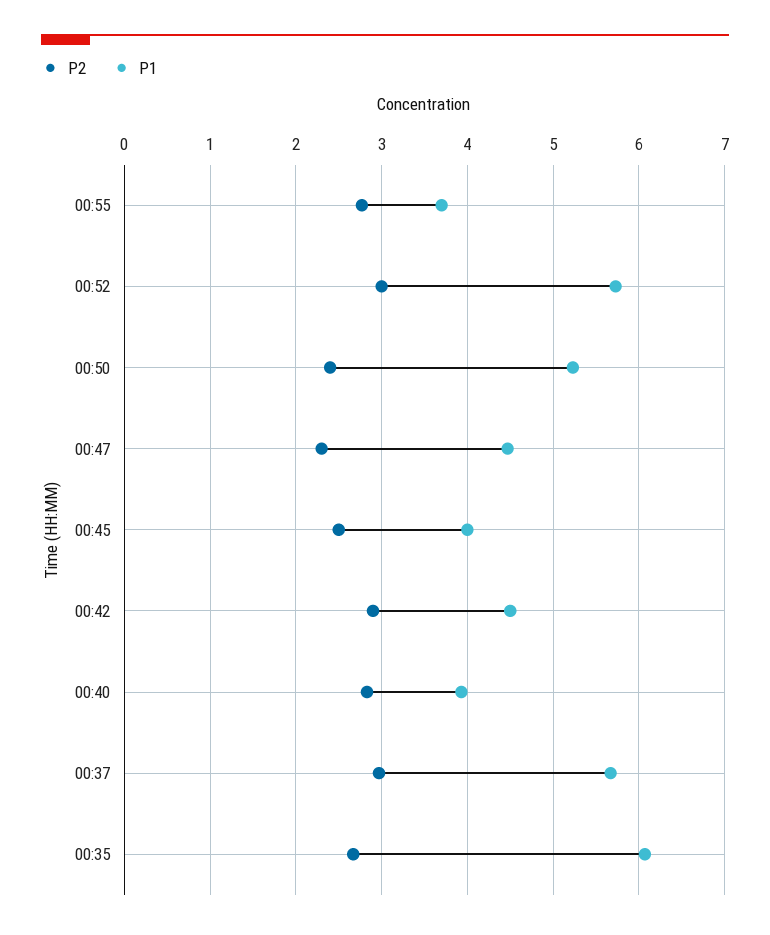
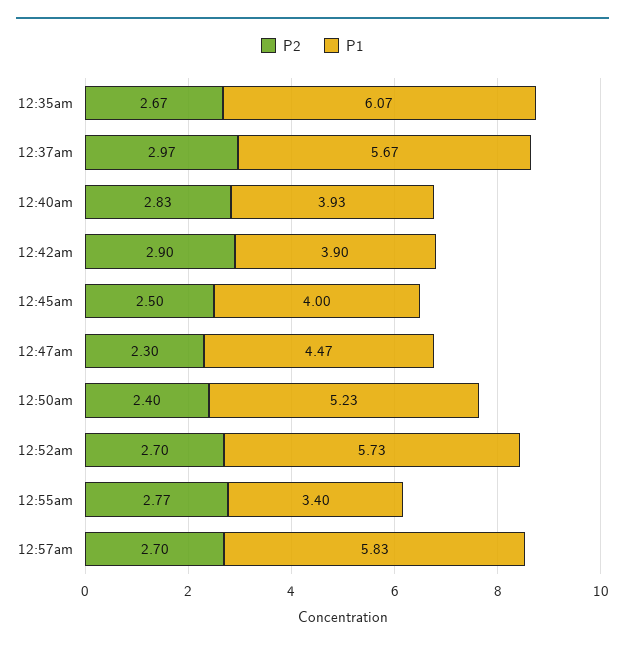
P1, 00:55: 3.7 -> 3.4
P2, 00:52: 3 -> 2.7
P1, 00:42: 4.5 -> 3.9
P2, 12:57am: none -> 2.7
P1, 12:57am: none -> 5.83

